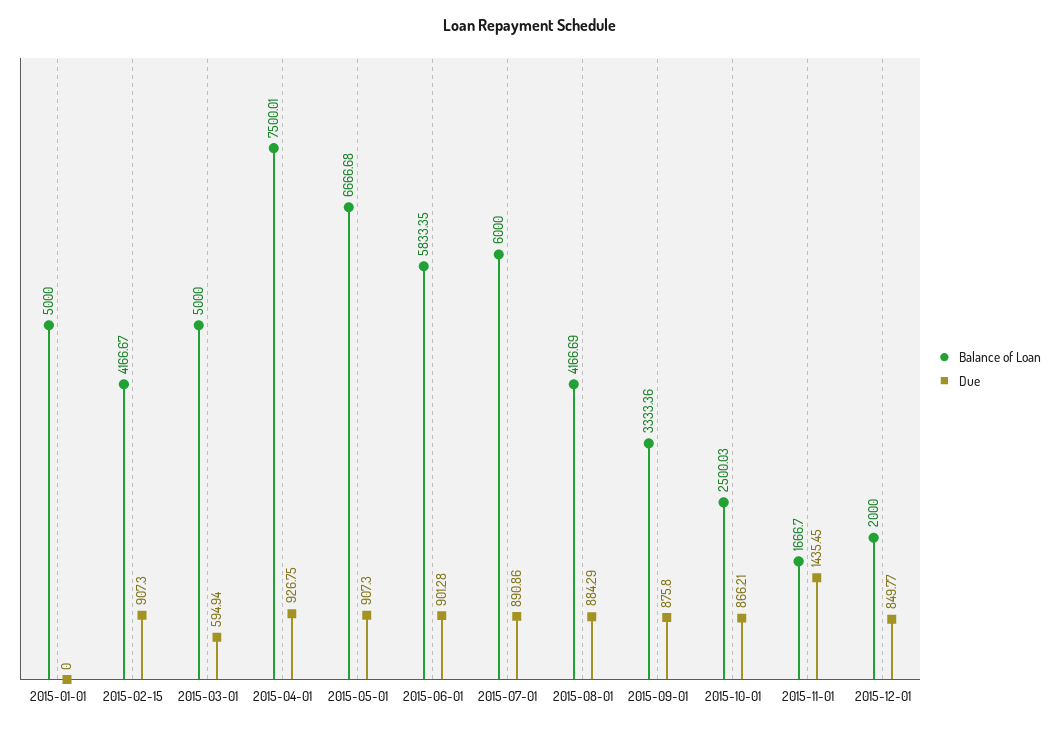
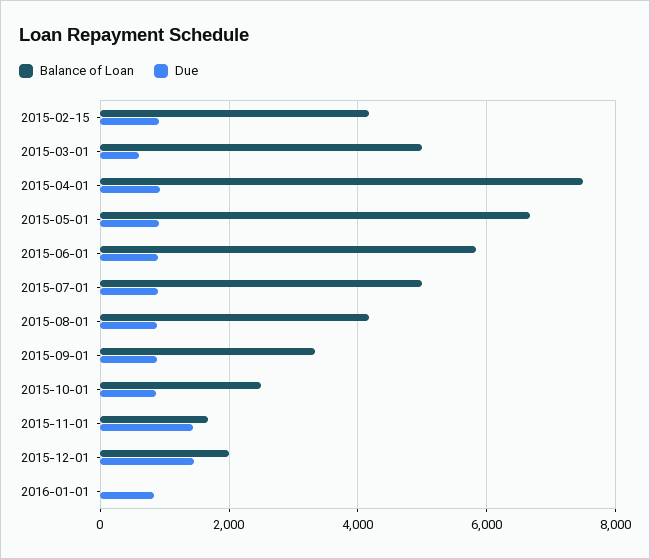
Balance of Loan, 2015-01-01: 5000 -> none
Due, 2015-01-01: 0 -> none
Balance of Loan, 2015-07-01: 6000 -> 5000
Due, 2015-12-01: 849.77 -> 1400
Balance of Loan, 2016-01-01: none -> 0
Due, 2016-01-01: none -> 800

